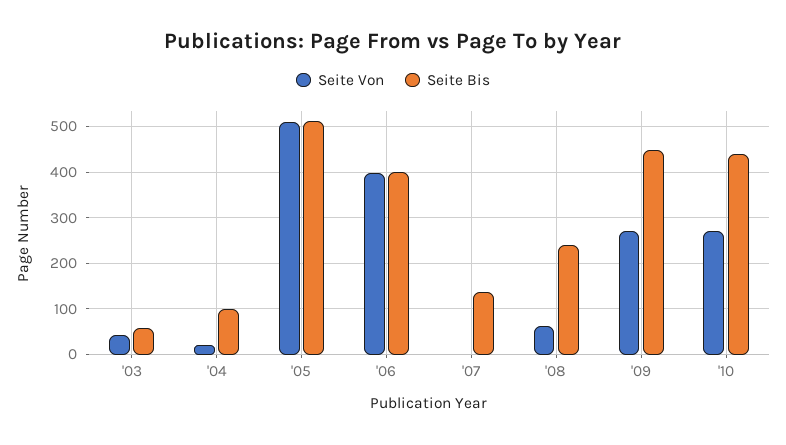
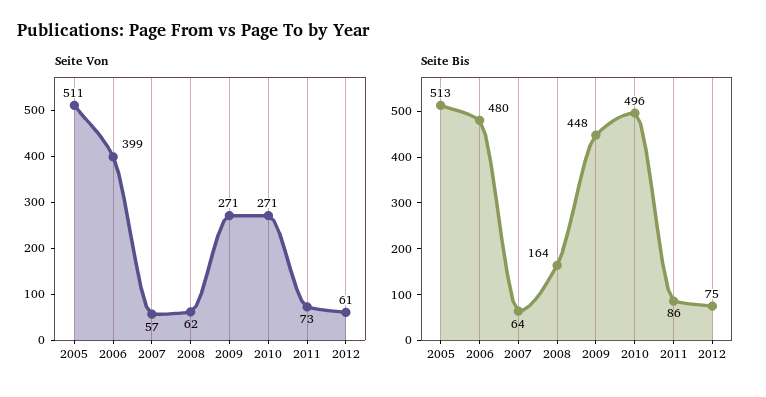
Seite Von, '03: 40 -> none
Seite Bis, '03: 60 -> none
Seite Von, '04: 20 -> none
Seite Bis, '04: 100 -> none
Seite Bis, '06: 400 -> 480
Seite Von, '07: 0 -> 57
Seite Bis, '07: 140 -> 64
Seite Bis, '08: 240 -> 164
Seite Bis, '10: 440 -> 496
Seite Von, 2011: none -> 73
Seite Von, 2012: none -> 61
Seite Bis, 2011: none -> 86
Seite Bis, 2012: none -> 75

